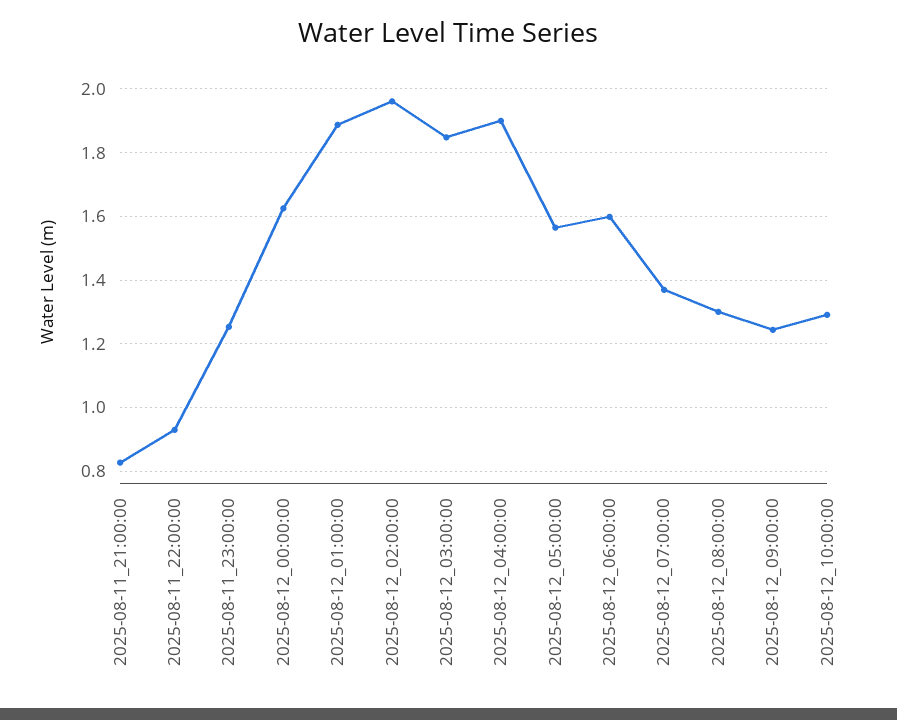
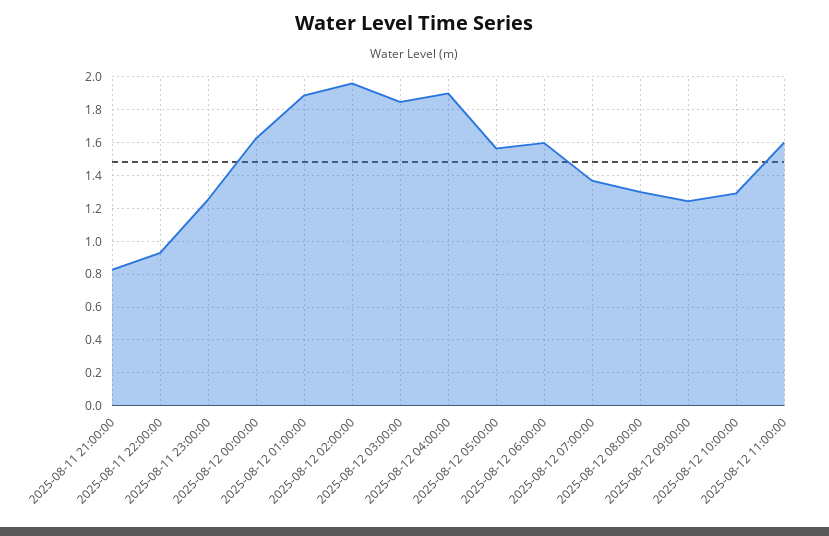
2025-08-12 11:00:00: none -> 1.6

